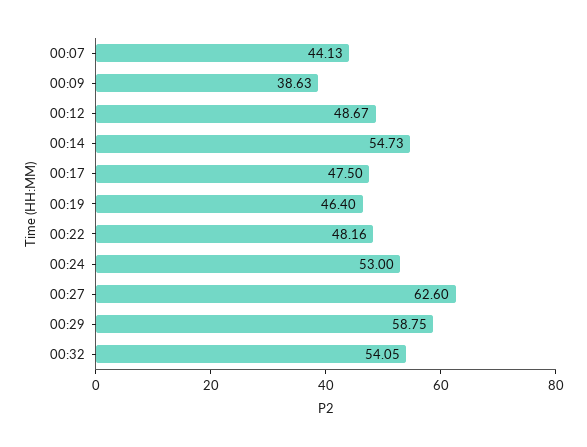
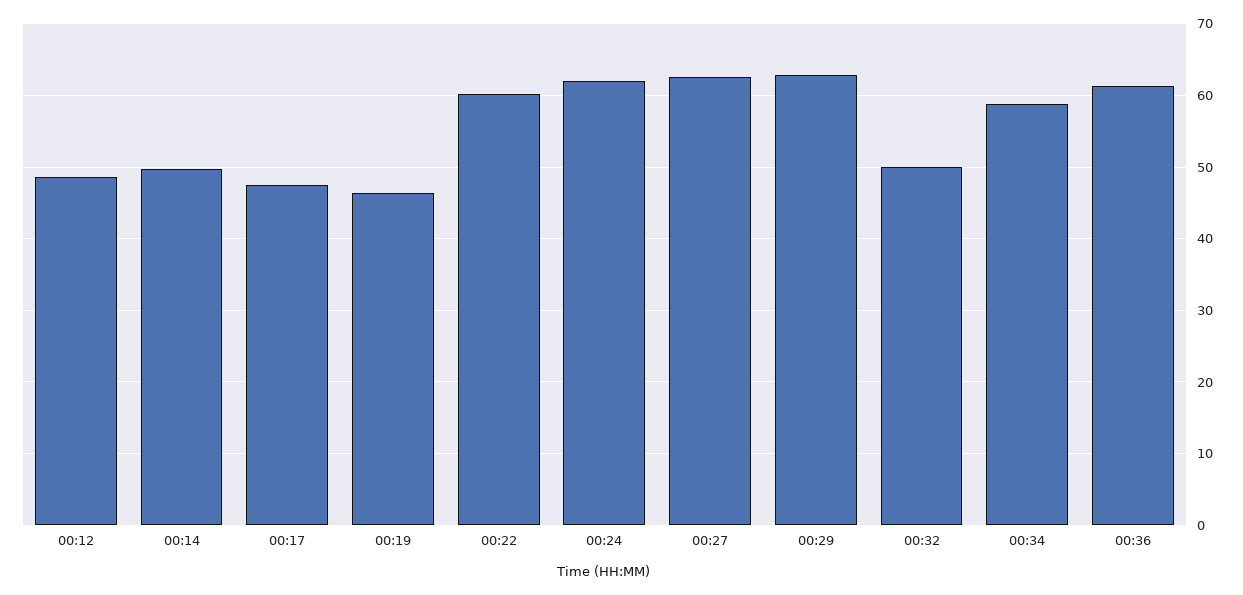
00:07: 44.13 -> none
00:09: 38.63 -> none
00:14: 54.73 -> 50
00:22: 48.16 -> 60
00:24: 53 -> 62
00:29: 58.75 -> 63
00:32: 54.05 -> 50
00:34: none -> 59
00:36: none -> 61

